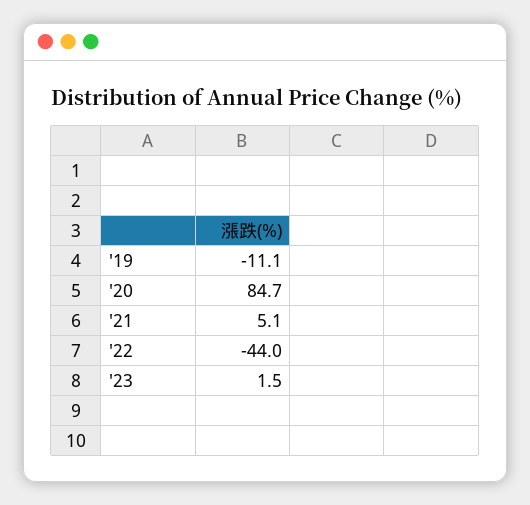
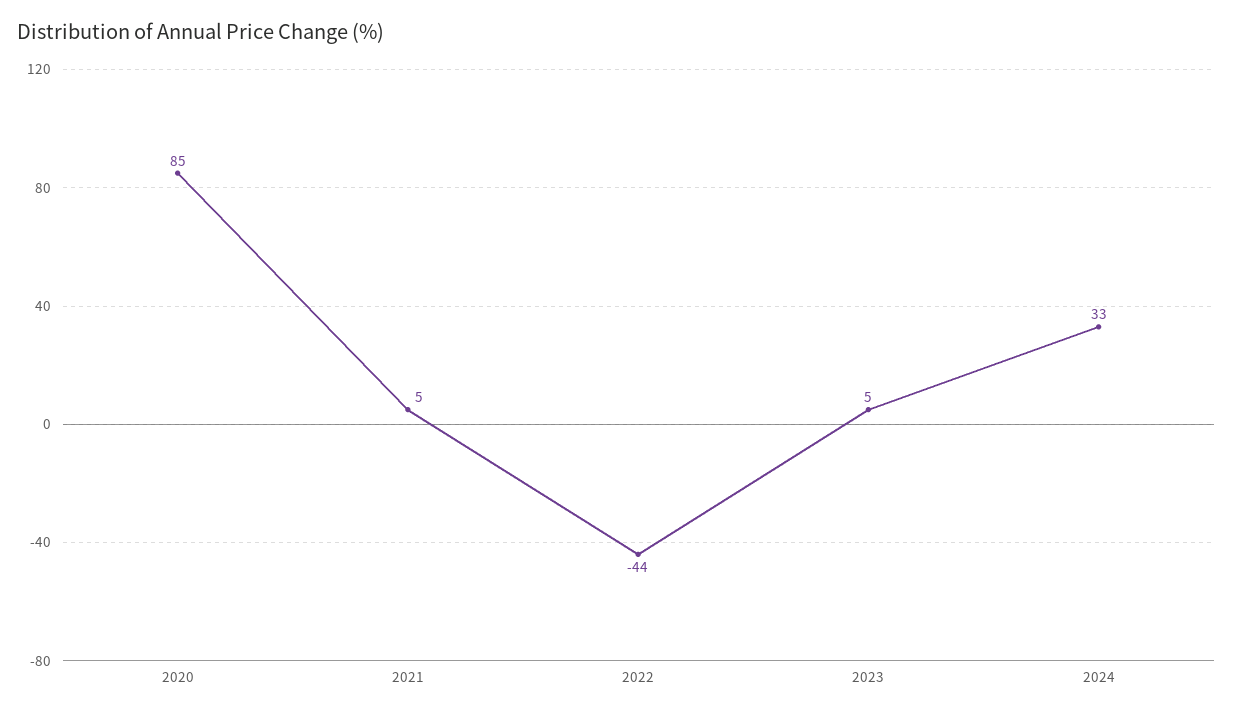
'19: -11.1 -> none
'23: 1.5 -> 5
2024: none -> 33

